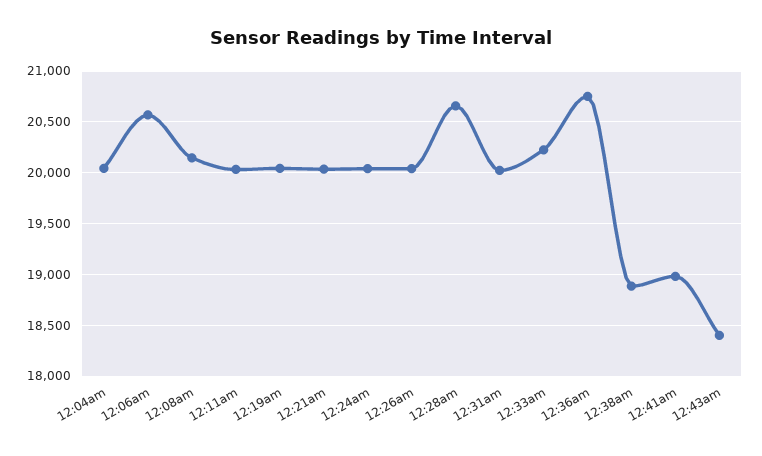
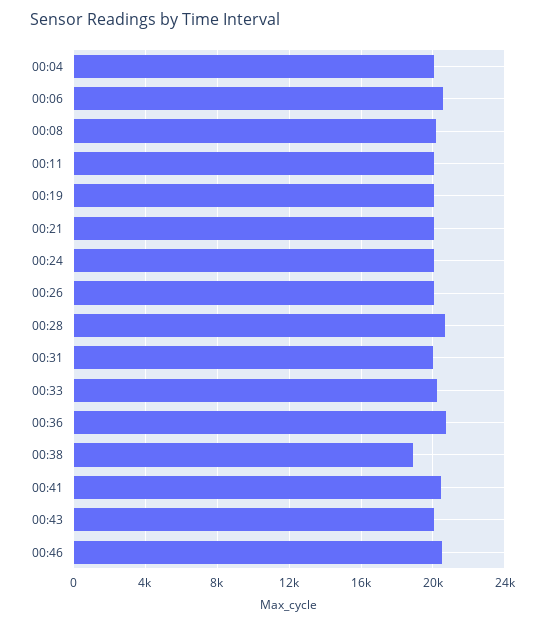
12:41am: 19000 -> 20500
12:43am: 18400 -> 20000
00:46: none -> 20500

